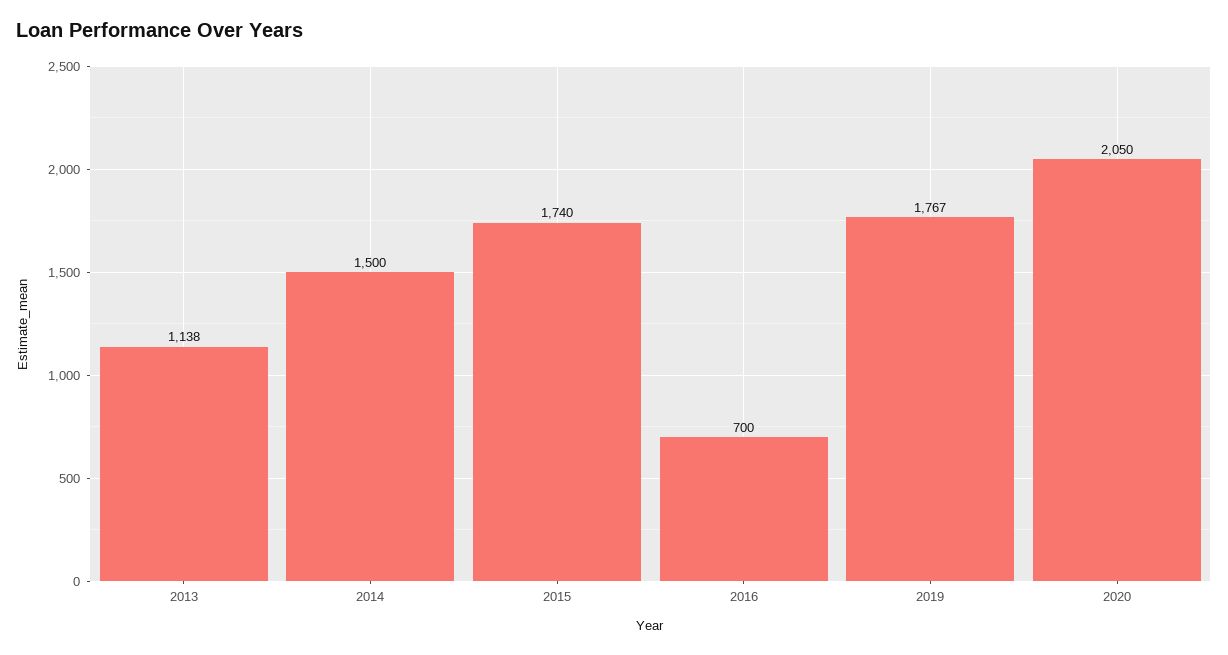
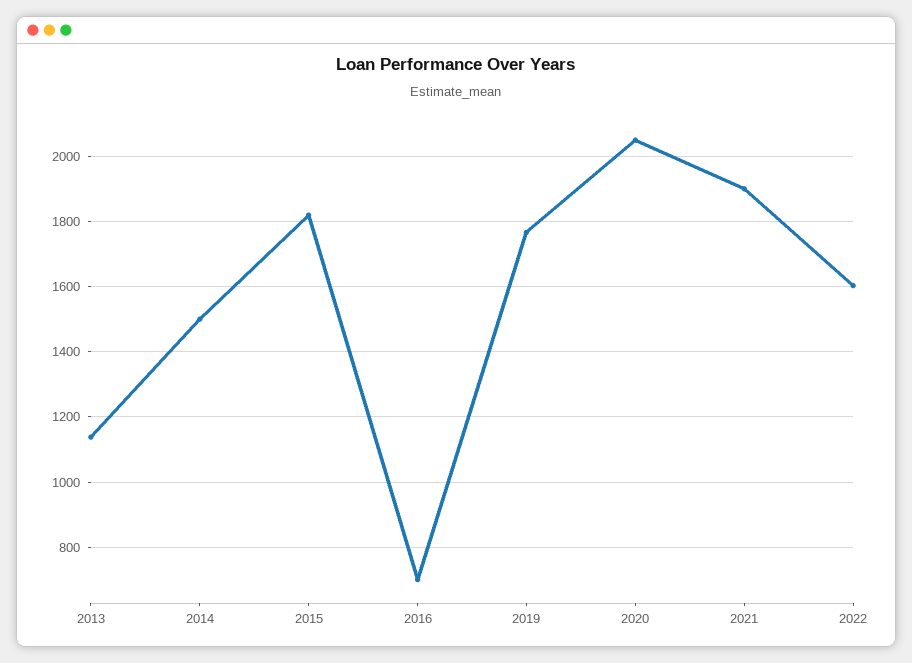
2015: 1740 -> 1820
2021: none -> 1900
2022: none -> 1600

